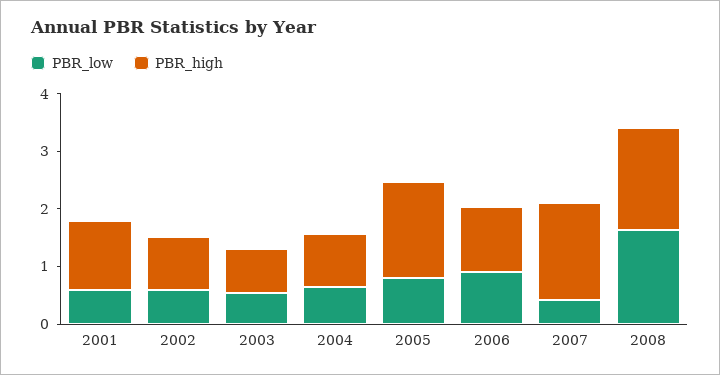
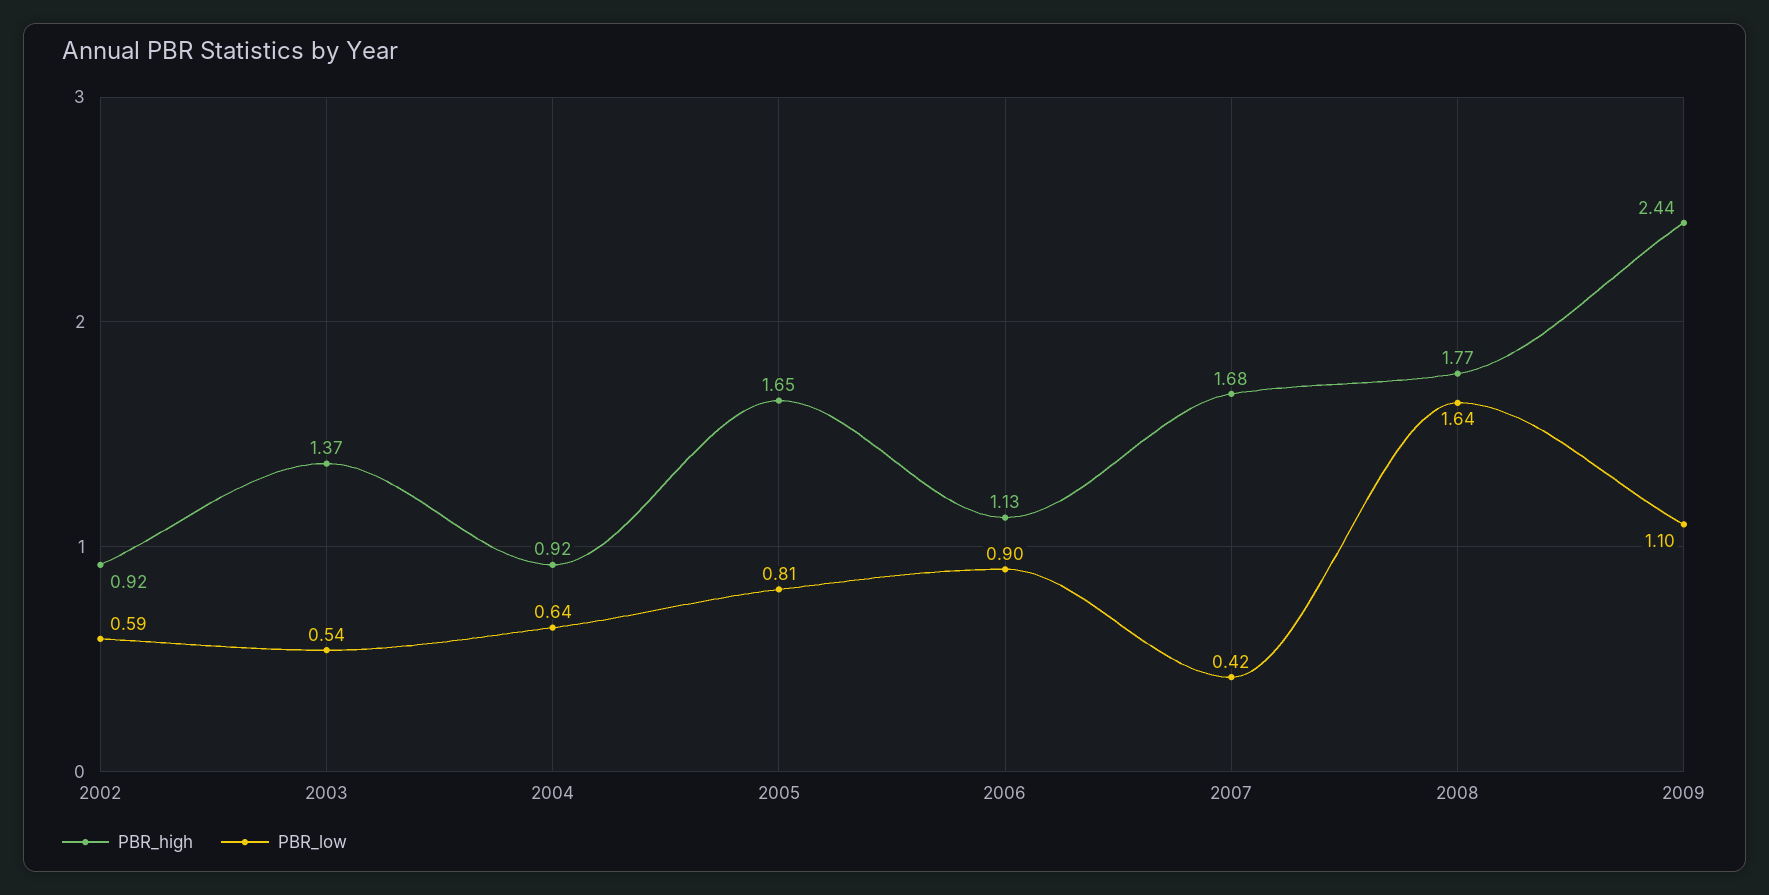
PBR_low, 2001: 0.6 -> none
PBR_high, 2001: 1.2 -> none
PBR_high, 2003: 0.8 -> 1.37
PBR_high, 2009: none -> 2.44
PBR_low, 2009: none -> 1.1

